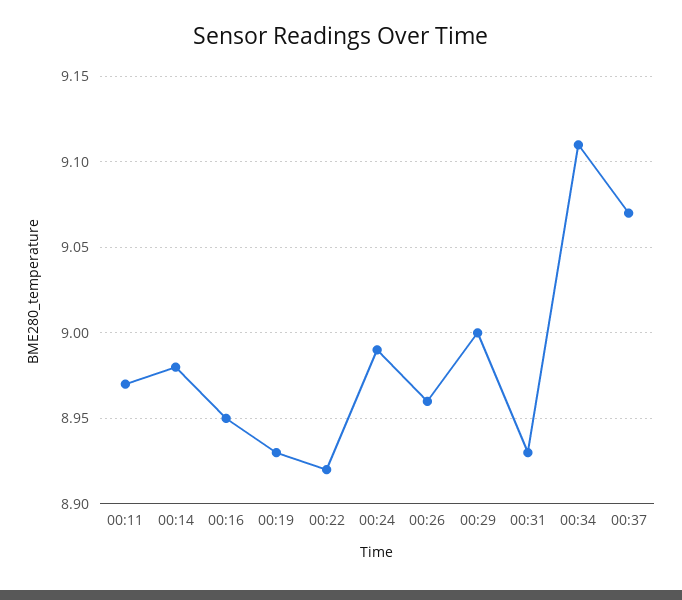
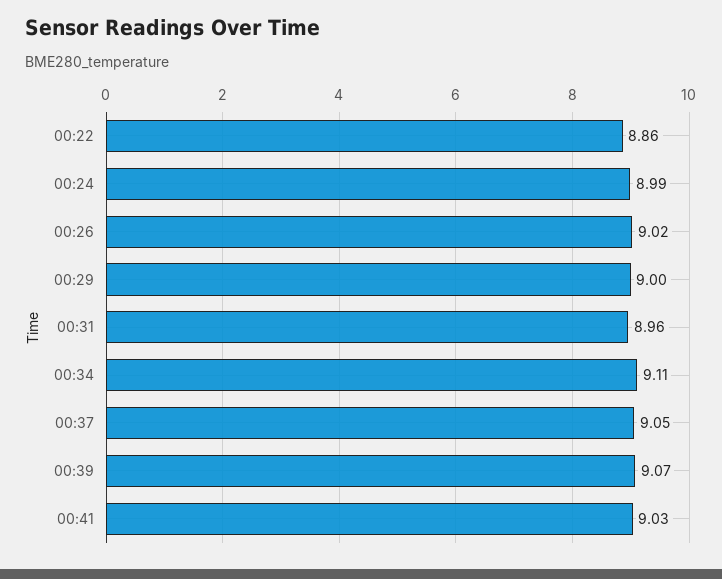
00:11: 8.97 -> none
00:14: 8.98 -> none
00:16: 8.95 -> none
00:19: 8.93 -> none
00:22: 8.92 -> 8.86
00:26: 8.96 -> 9.02
00:31: 8.93 -> 8.96
00:37: 9.07 -> 9.05
00:39: none -> 9.07
00:41: none -> 9.03

